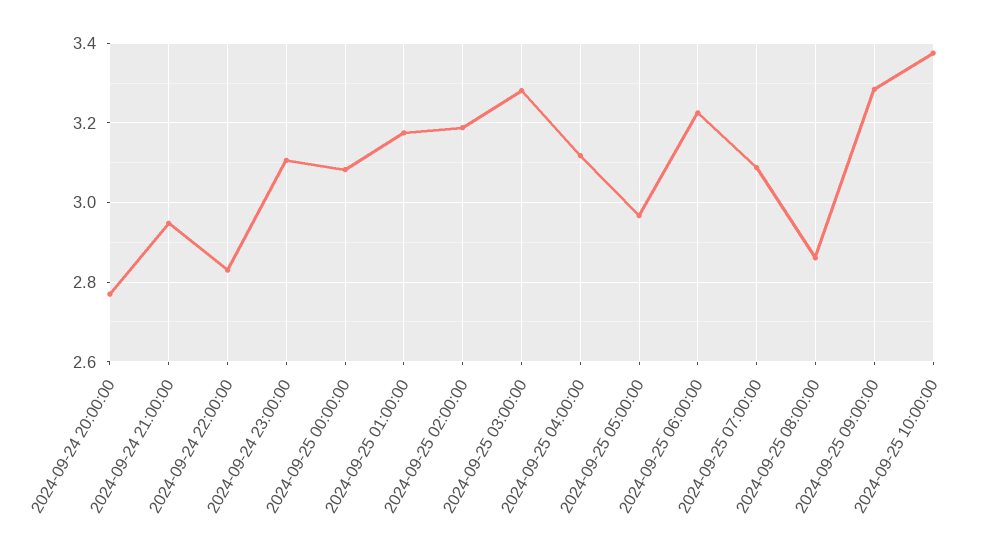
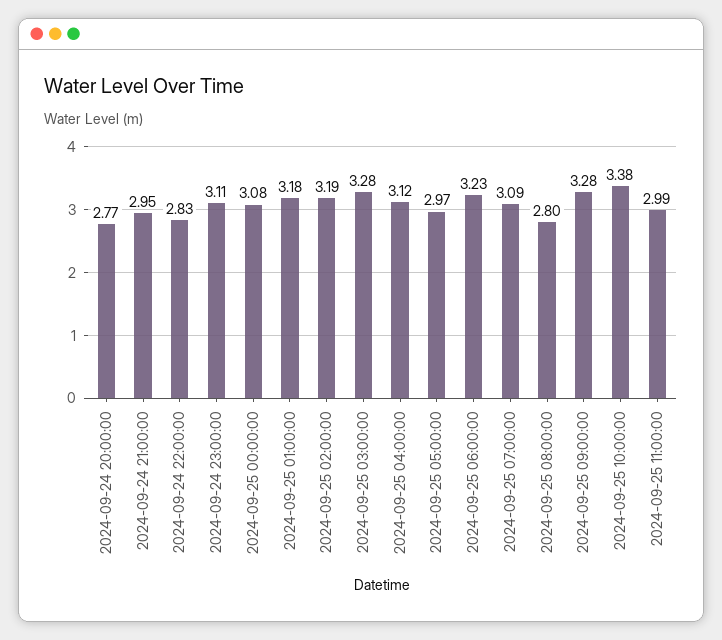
2024-09-25 08:00:00: 2.86 -> 2.8
2024-09-25 11:00:00: none -> 2.99

